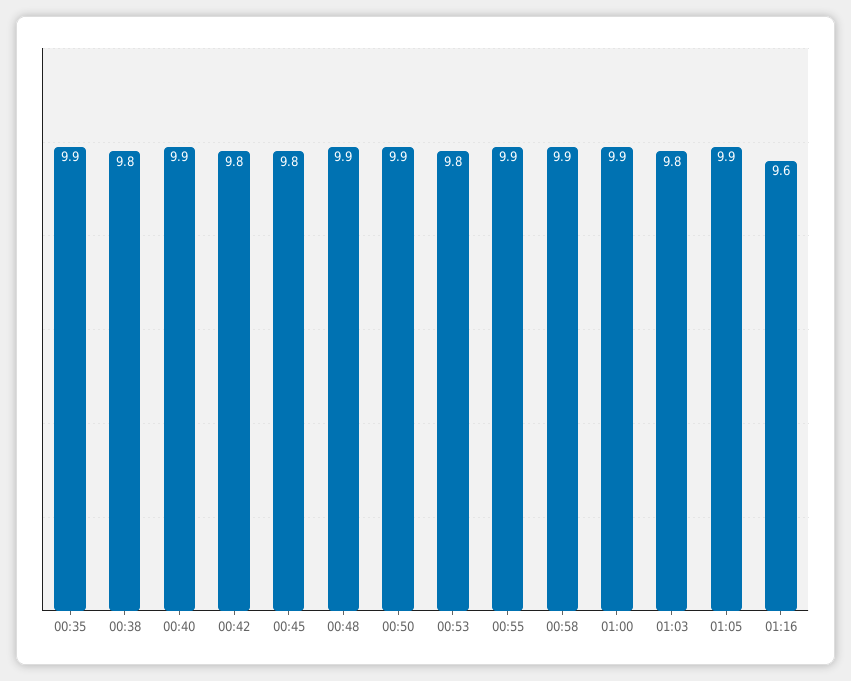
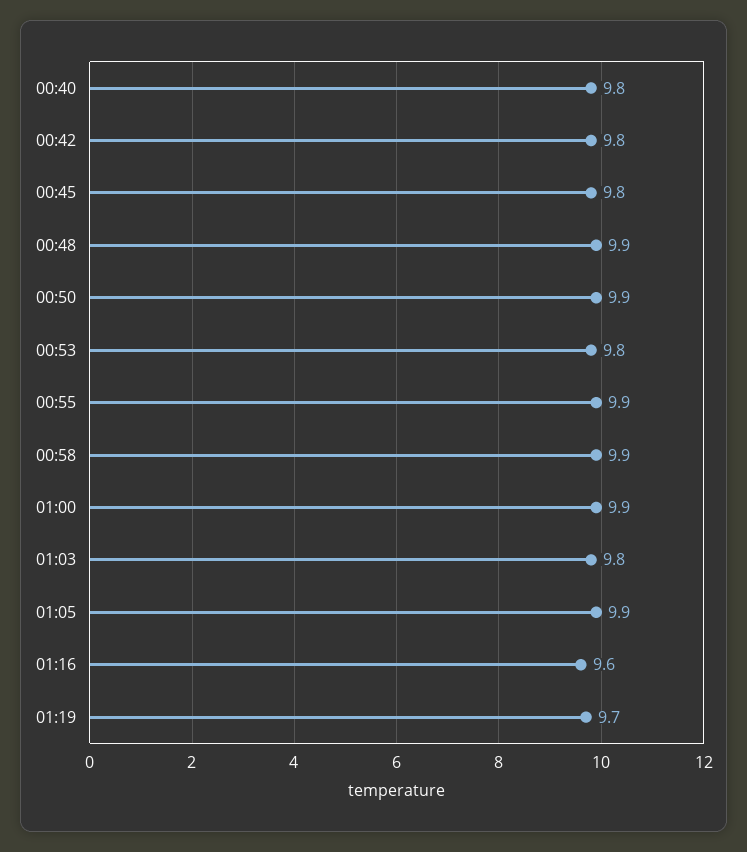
00:35: 9.9 -> none
00:38: 9.8 -> none
00:40: 9.9 -> 9.8
01:19: none -> 9.7

